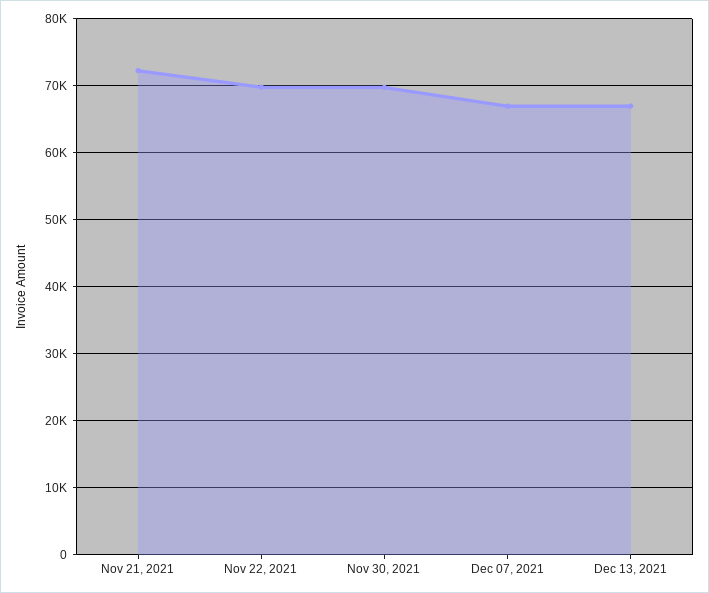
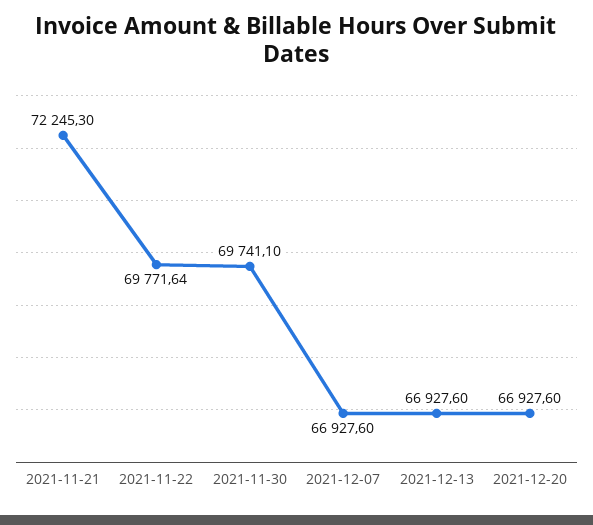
2021-12-20: none -> 66927.6

